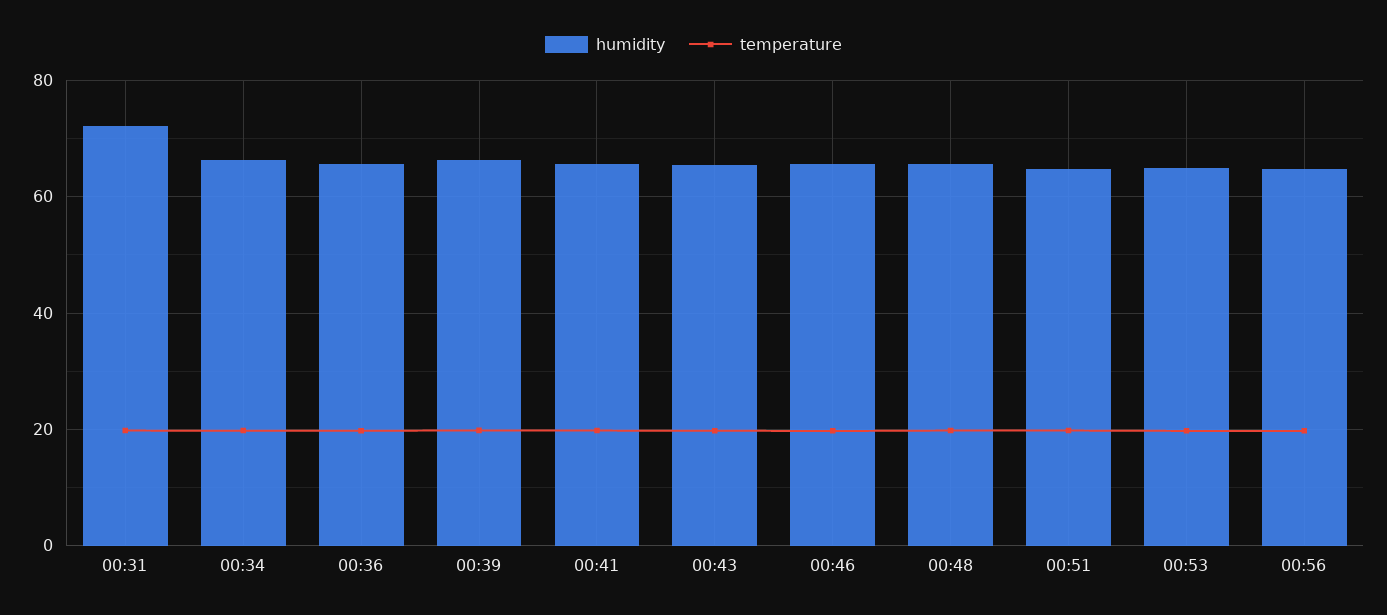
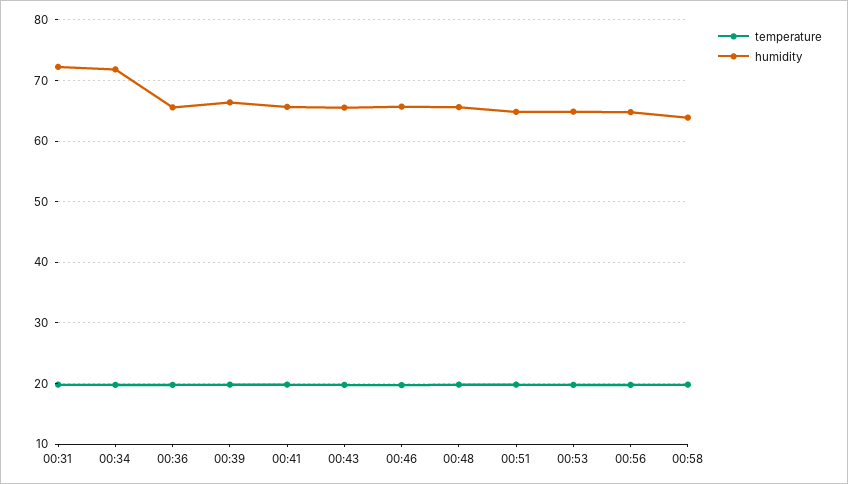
humidity, 00:34: 66 -> 72
temperature, 00:58: none -> 20
humidity, 00:58: none -> 64

